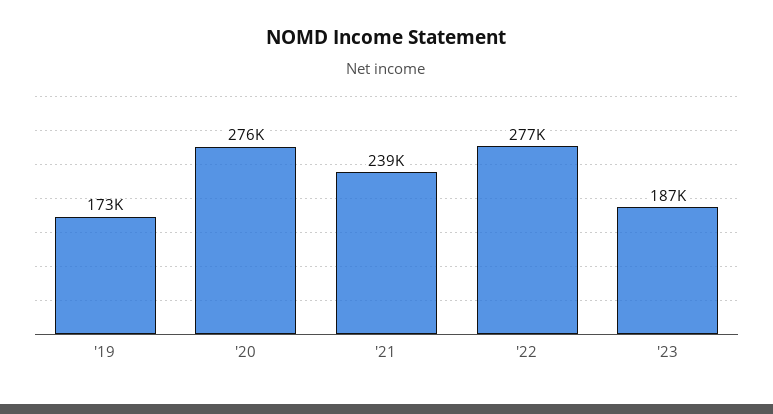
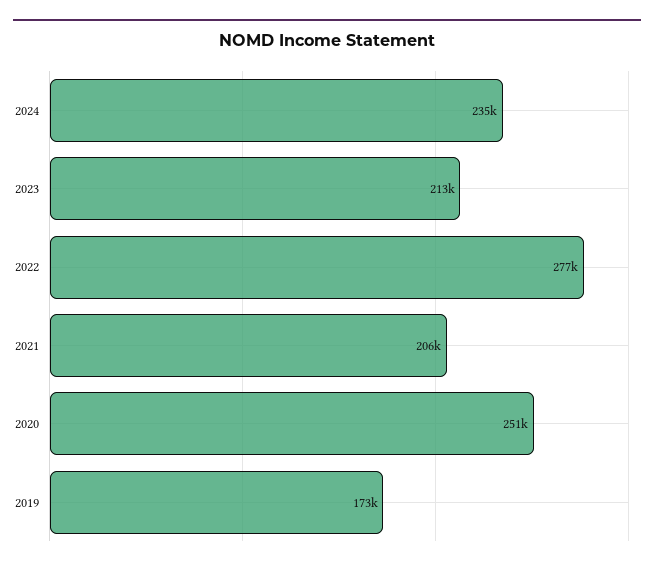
'20: 276000 -> 251000
'21: 239000 -> 206000
'23: 187000 -> 213000
2024: none -> 235000

